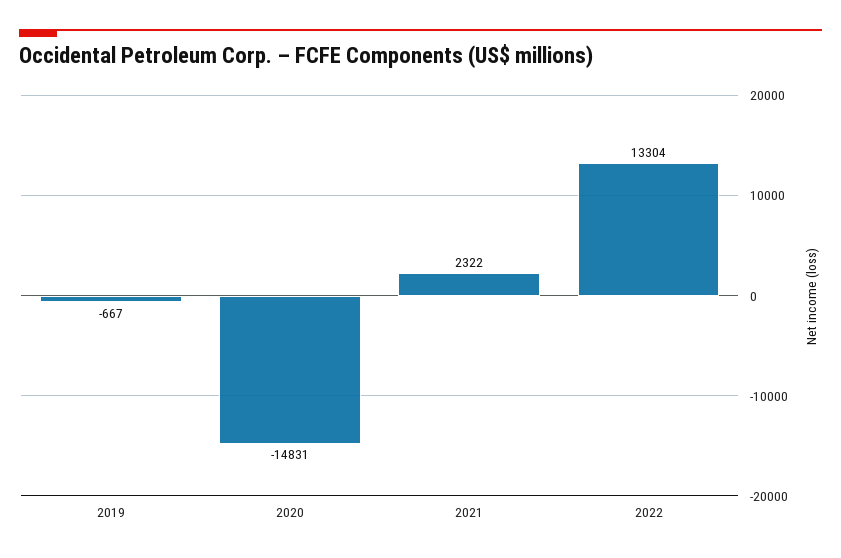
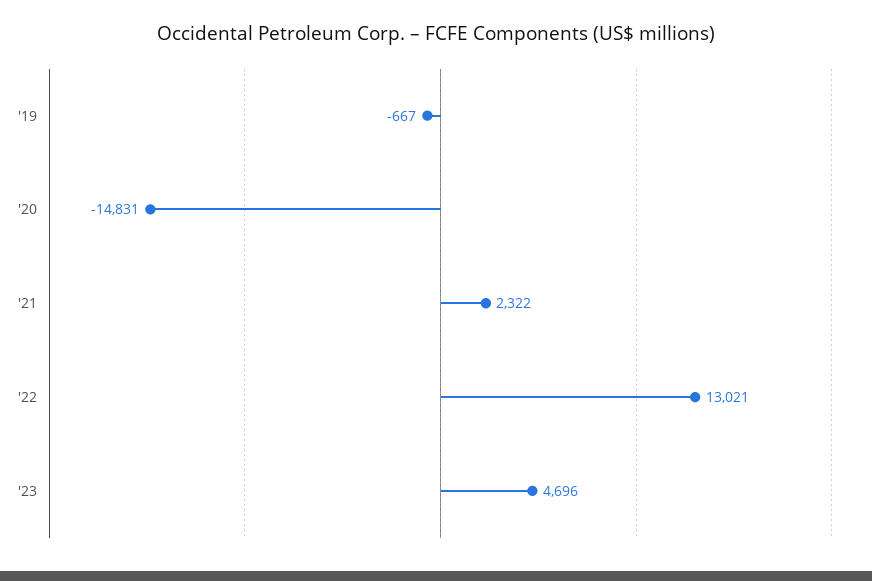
2022: 13304 -> 13021
'23: none -> 4696

